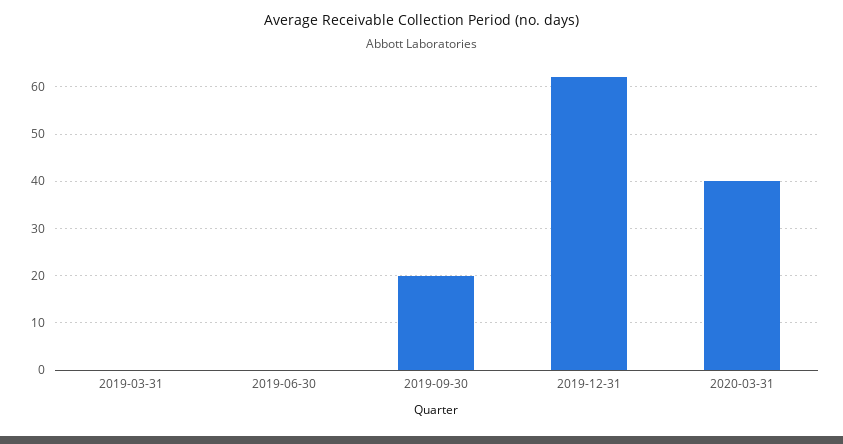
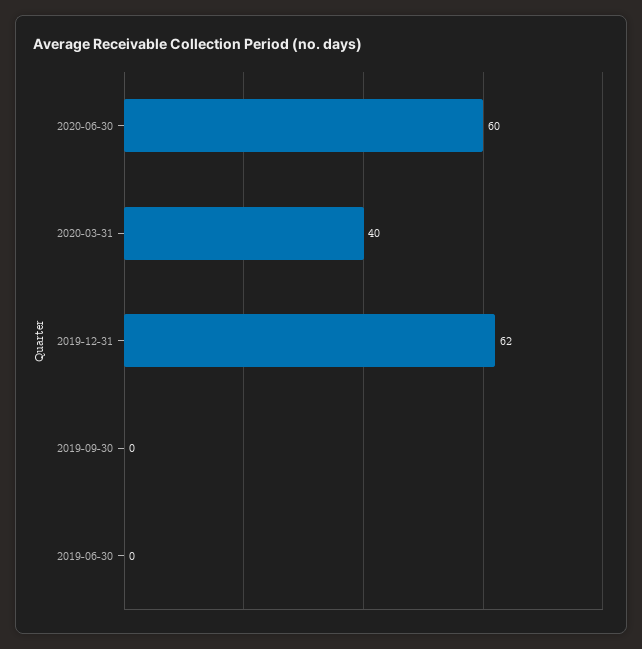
2019-03-31: 0 -> none
2019-09-30: 20 -> 0
2020-06-30: none -> 60

